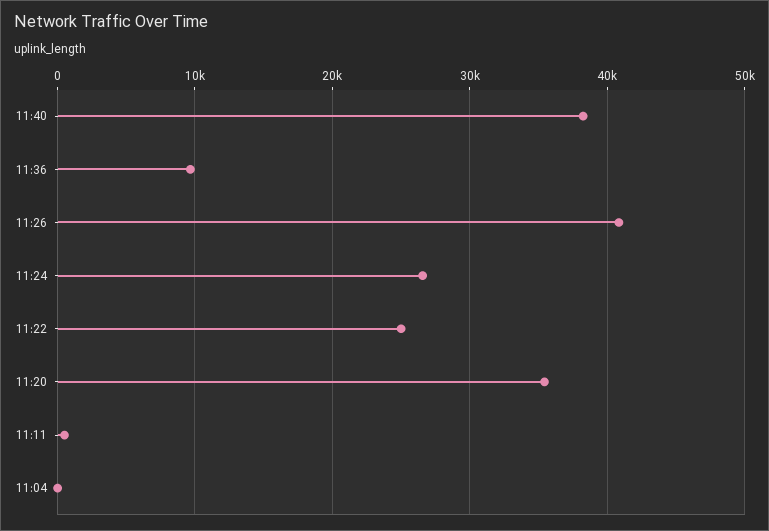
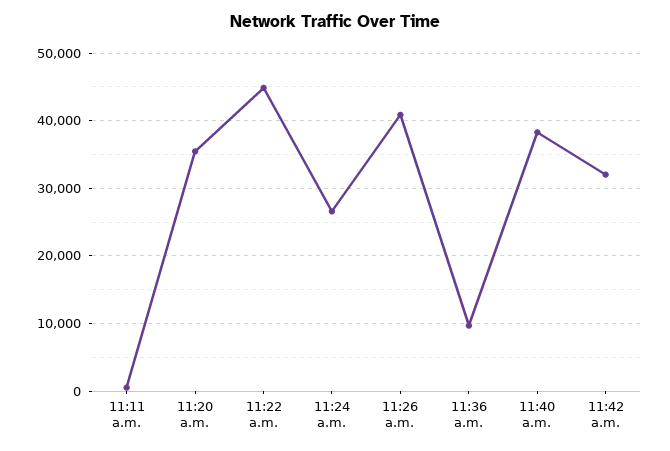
11:22: 25000 -> 45000
11:04: 0 -> none
11:42 a.m.: none -> 32000

